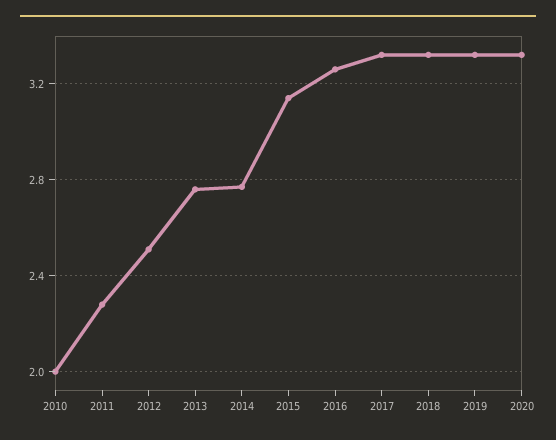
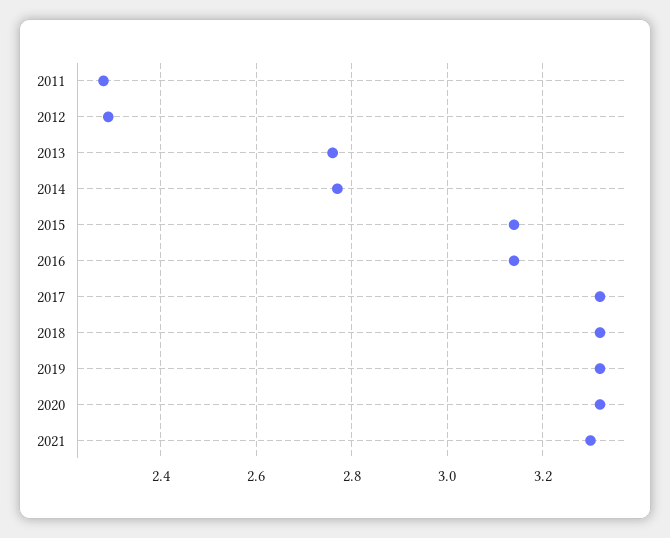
2010: 2 -> none
2012: 2.5 -> 2.3
2016: 3.25 -> 3.15
2021: none -> 3.3

